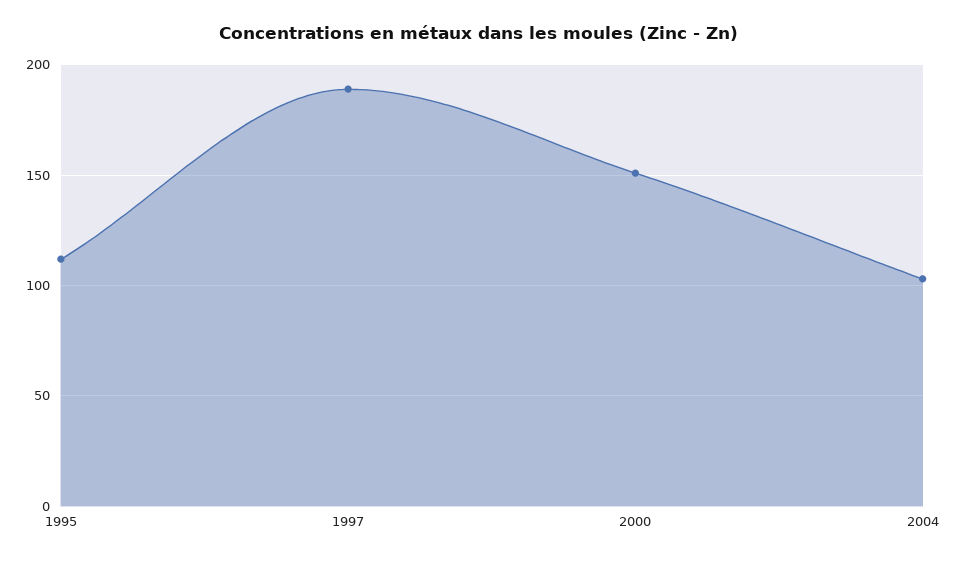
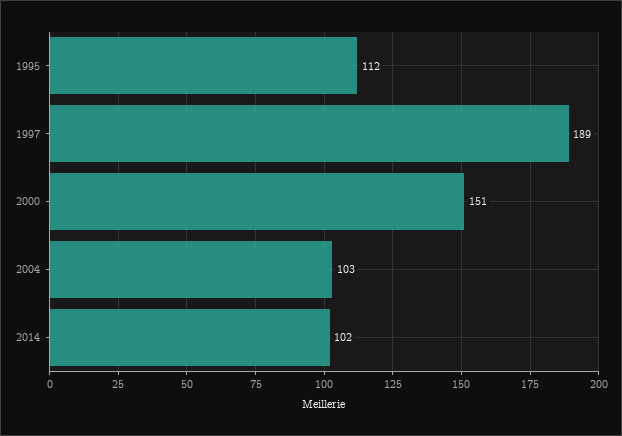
2014: none -> 102

